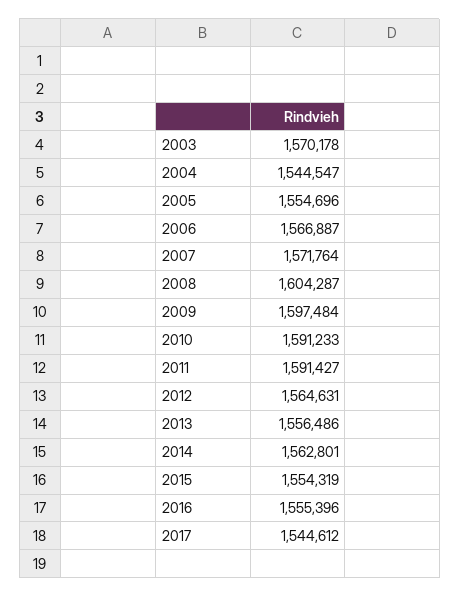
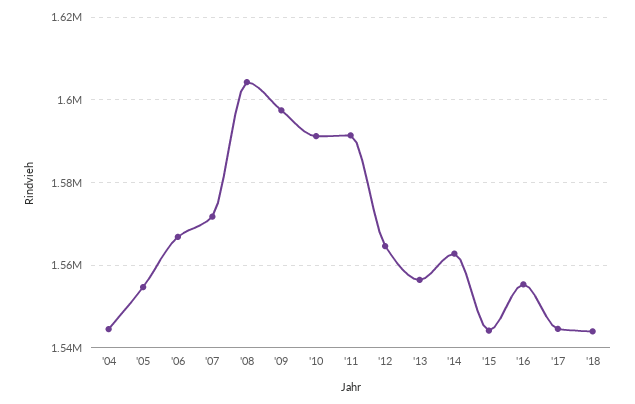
2003: 1570178 -> none
2015: 1554319 -> 1544000
'18: none -> 1544000

